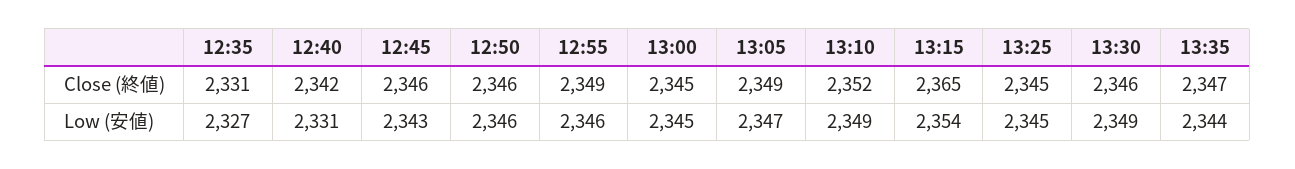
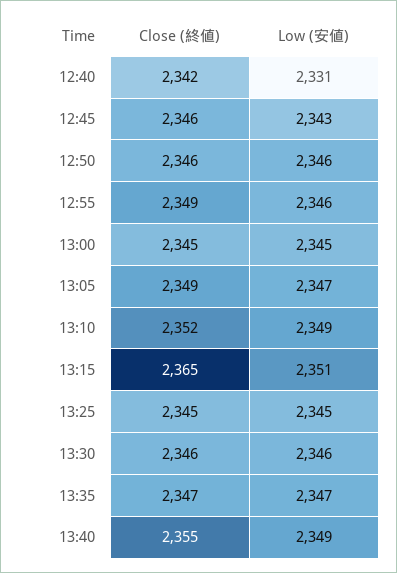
12:35, Close (終値): 2331 -> none
12:35, Low (安値): 2327 -> none
13:15, Low (安値): 2354 -> 2351
13:30, Low (安値): 2349 -> 2346
13:35, Low (安値): 2344 -> 2347
13:40, Close (終値): none -> 2355
13:40, Low (安値): none -> 2349

